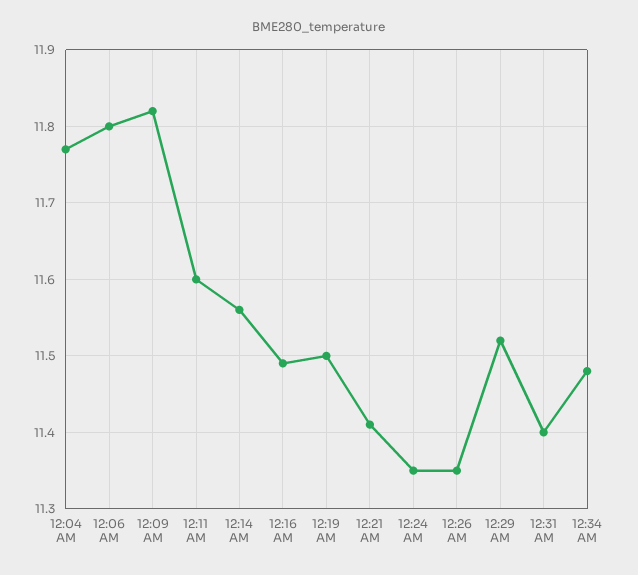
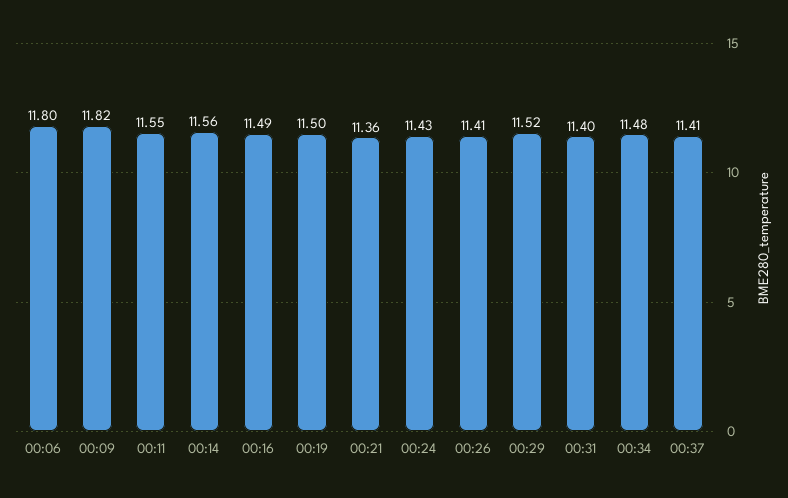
12:04 AM: 11.77 -> none
12:11 AM: 11.6 -> 11.55
12:21 AM: 11.41 -> 11.36
12:24 AM: 11.35 -> 11.43
12:26 AM: 11.35 -> 11.41
00:37: none -> 11.41

